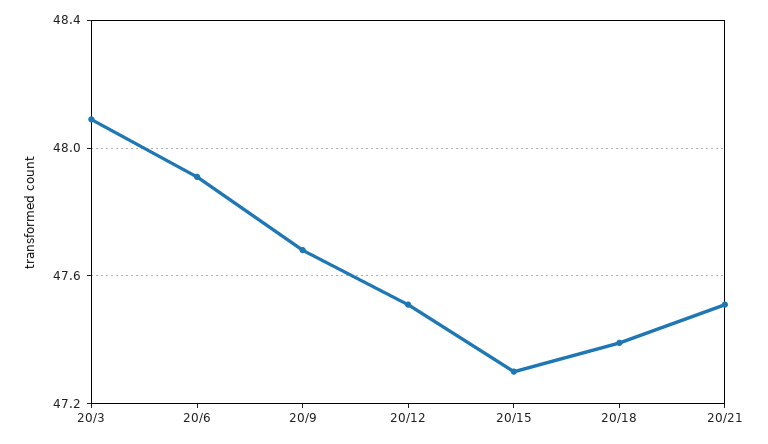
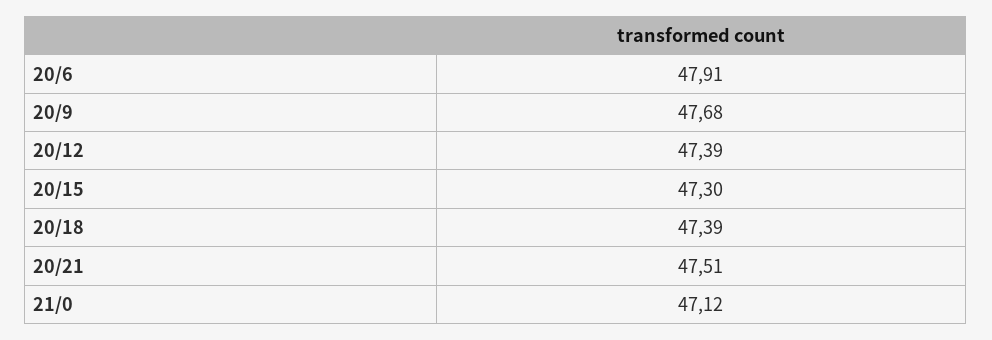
20/3: 48.1 -> none
20/12: 47.5 -> 47.39
21/0: none -> 47.12

